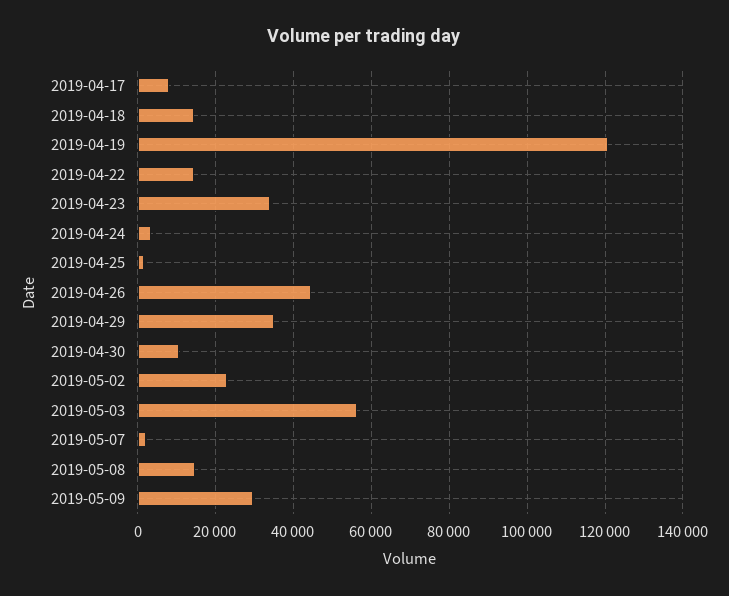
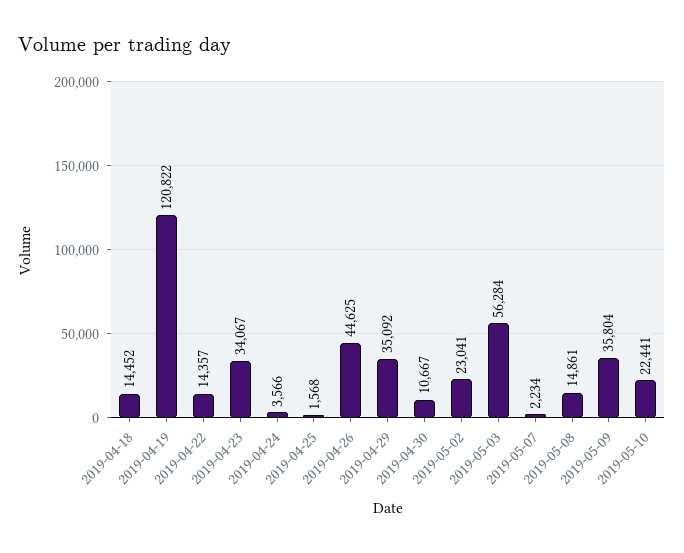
2019-04-17: 8000 -> none
2019-05-09: 30000 -> 35804
2019-05-10: none -> 22441

